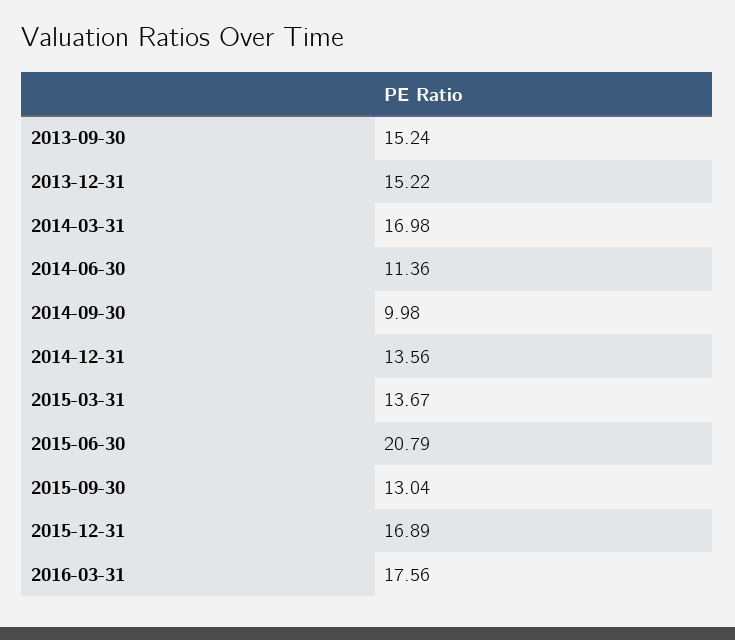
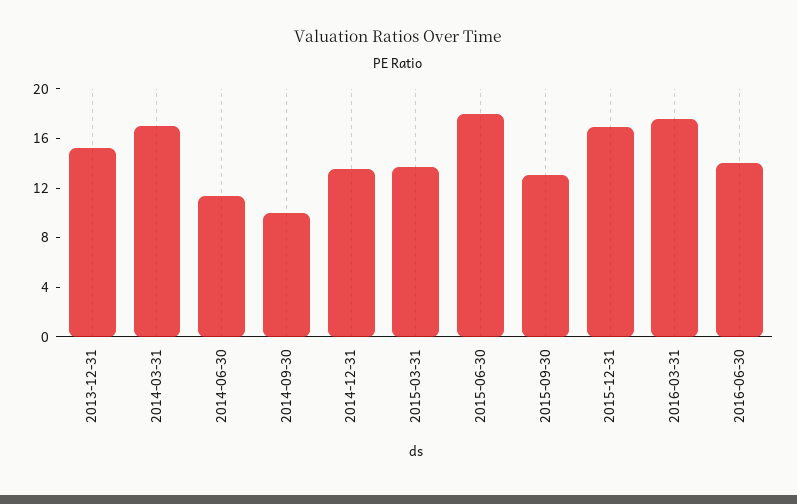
2013-09-30: 15.24 -> none
2015-06-30: 20.79 -> 18
2016-06-30: none -> 14

